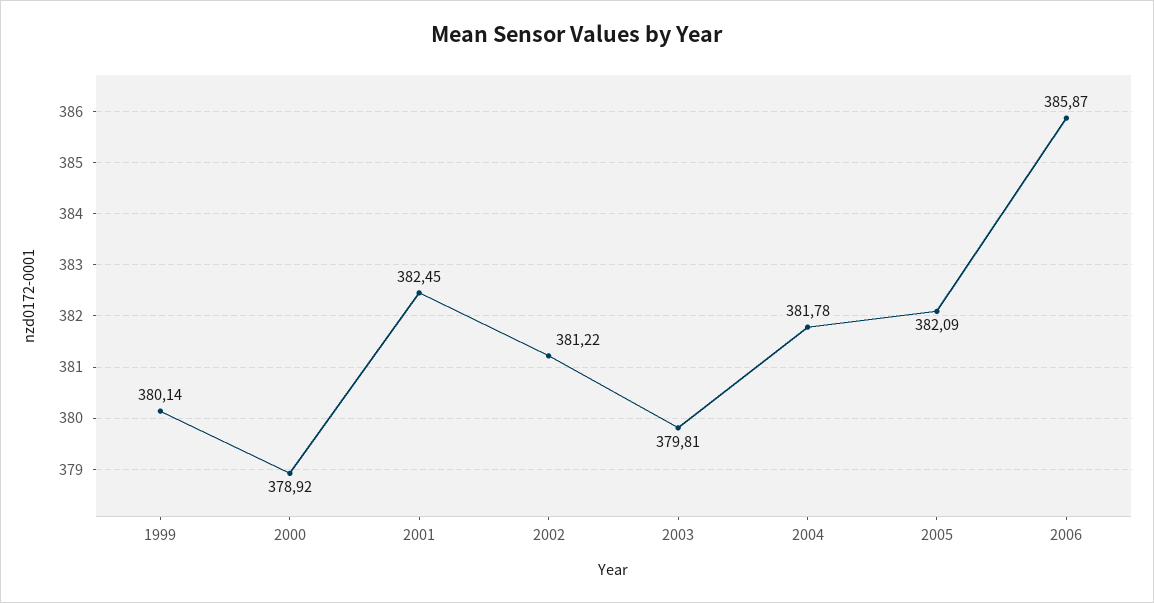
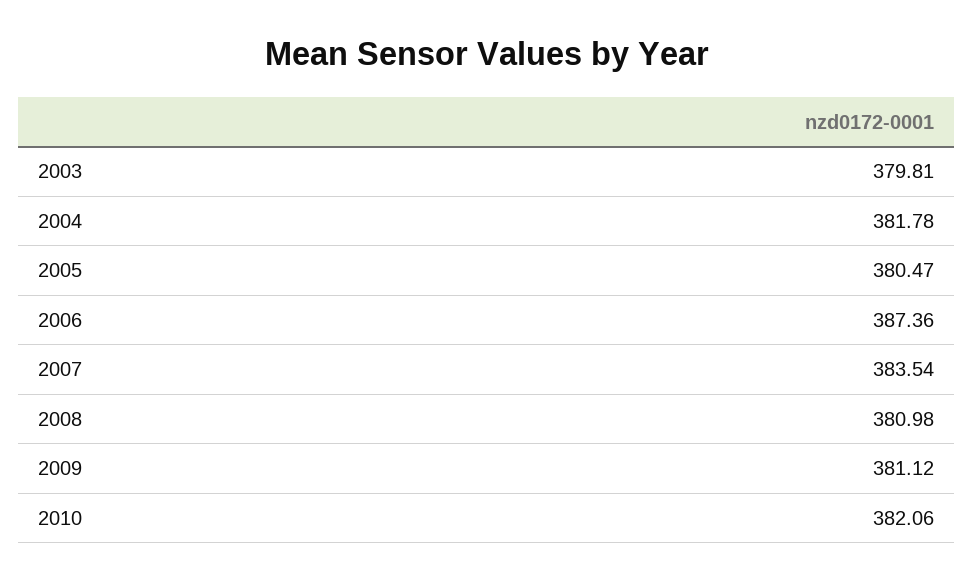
1999: 380.14 -> none
2000: 378.92 -> none
2001: 382.45 -> none
2002: 381.22 -> none
2005: 382.09 -> 380.47
2006: 385.87 -> 387.36
2007: none -> 383.54
2008: none -> 380.98
2009: none -> 381.12
2010: none -> 382.06

